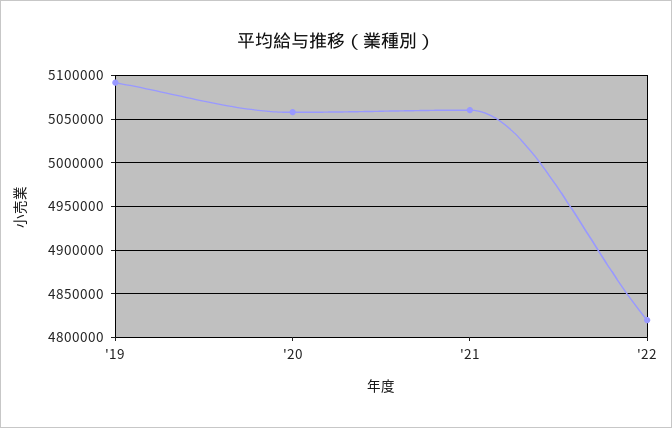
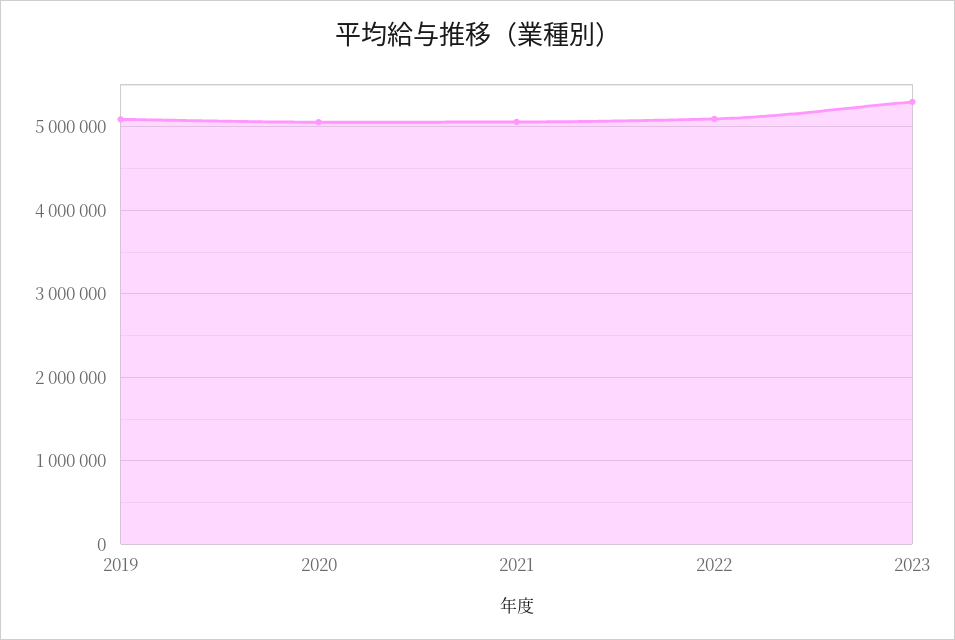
'22: 4820000 -> 5100000
2023: none -> 5300000

